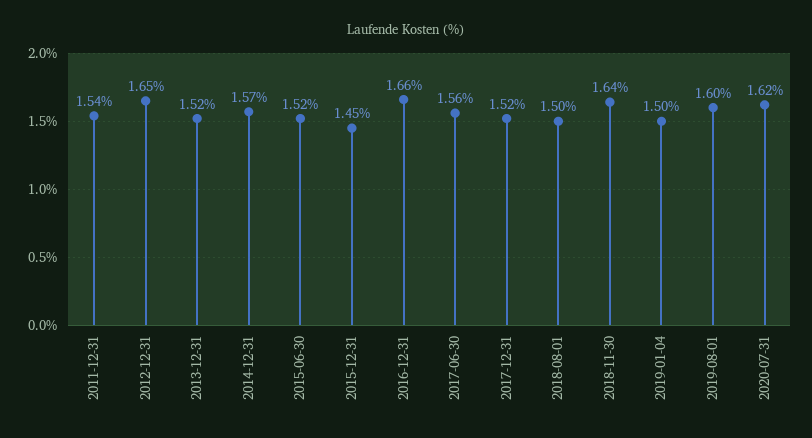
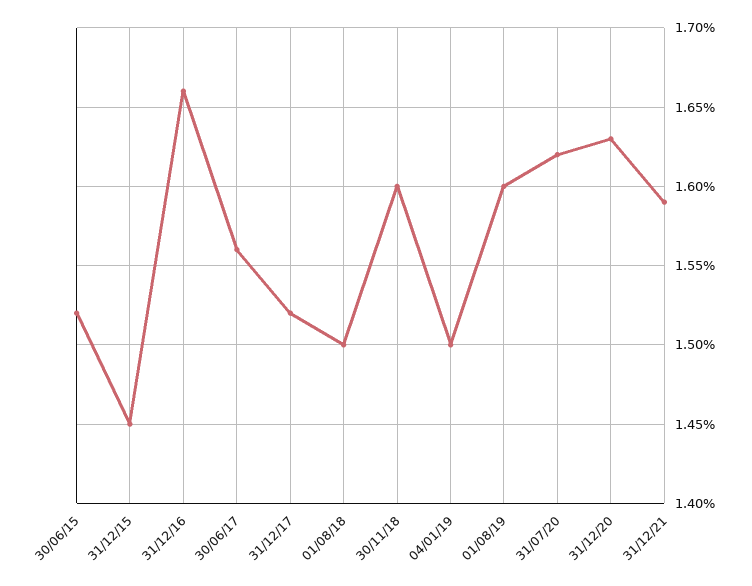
2011-12-31: 1.54 -> none
2012-12-31: 1.65 -> none
2013-12-31: 1.52 -> none
2014-12-31: 1.57 -> none
2018-11-30: 1.64 -> 1.6
31/12/20: none -> 1.63
31/12/21: none -> 1.59

